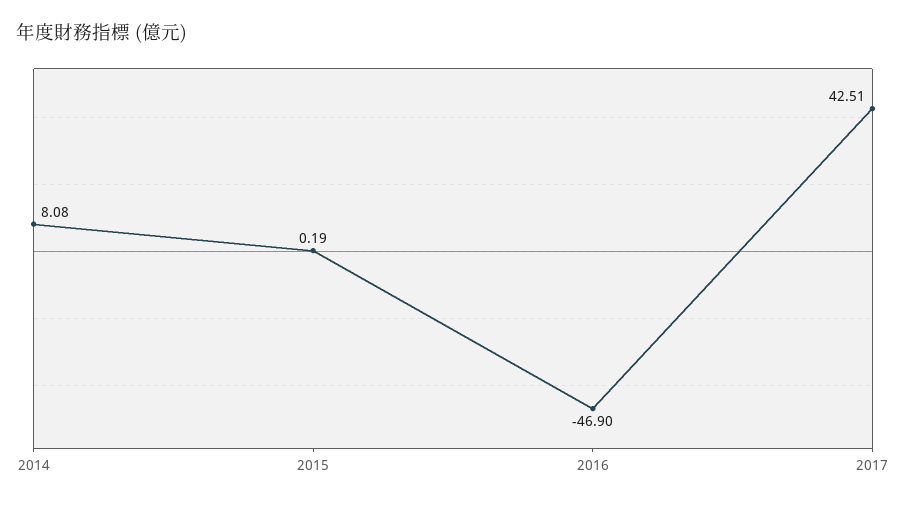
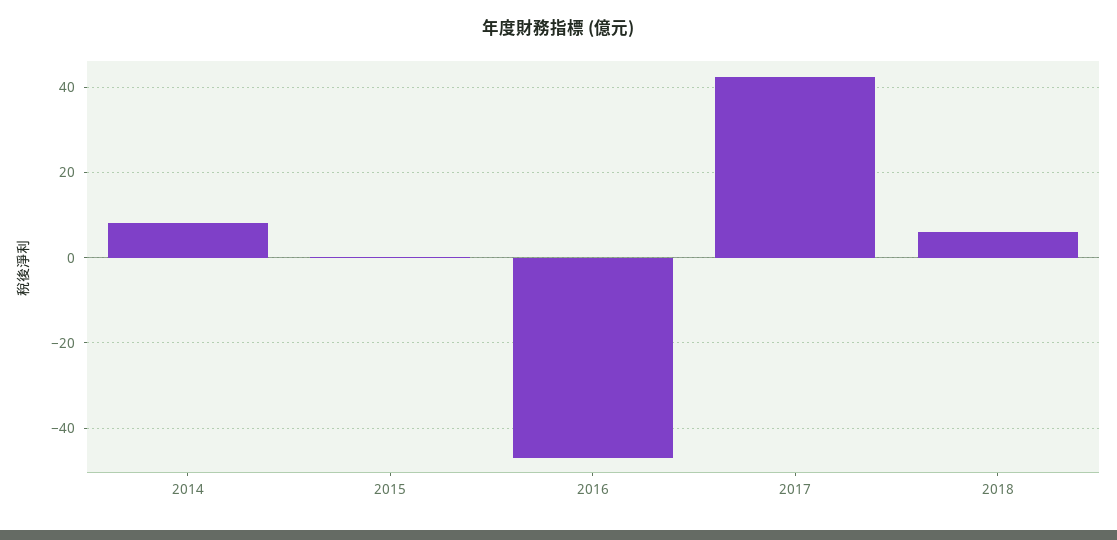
2018: none -> 6

